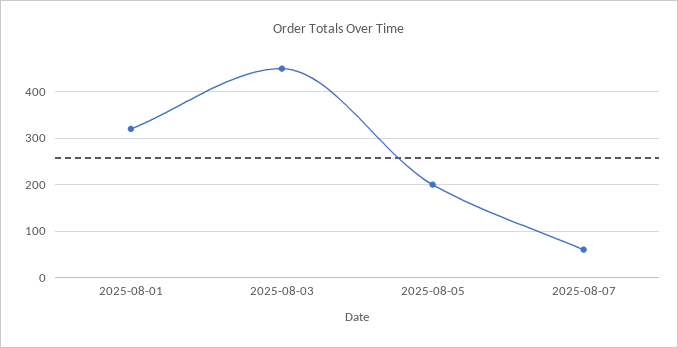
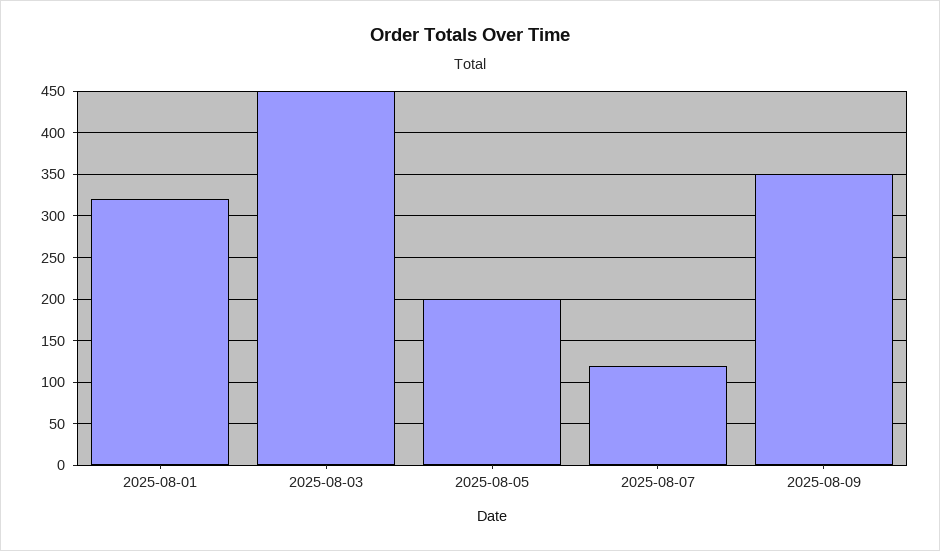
2025-08-07: 60 -> 120
2025-08-09: none -> 350

